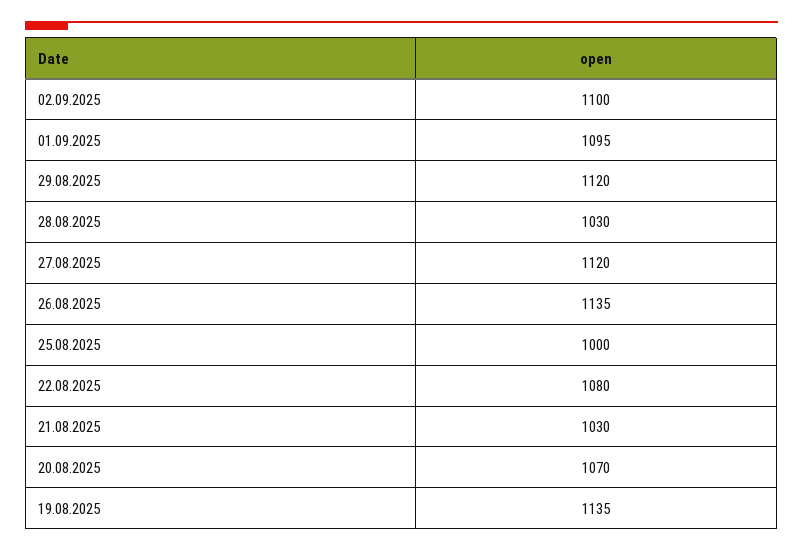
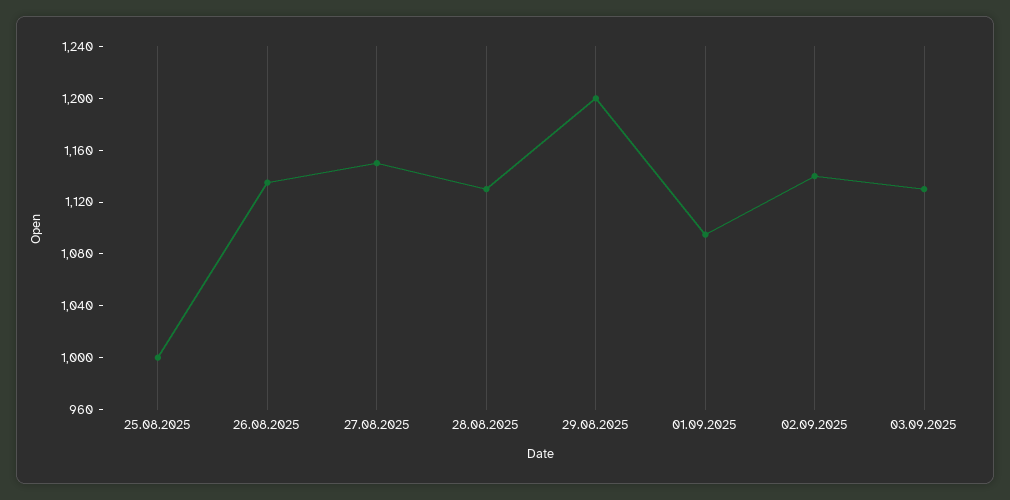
02.09.2025: 1100 -> 1140
29.08.2025: 1120 -> 1200
28.08.2025: 1030 -> 1130
27.08.2025: 1120 -> 1150
22.08.2025: 1080 -> none
21.08.2025: 1030 -> none
20.08.2025: 1070 -> none
19.08.2025: 1135 -> none
03.09.2025: none -> 1130

